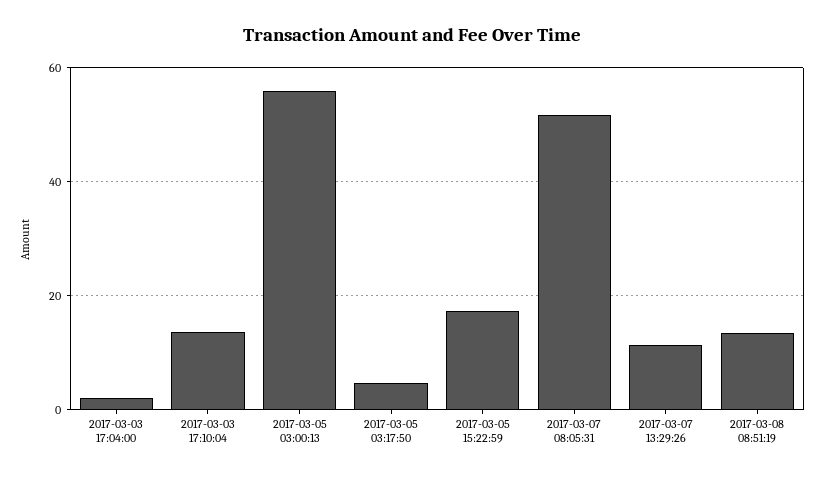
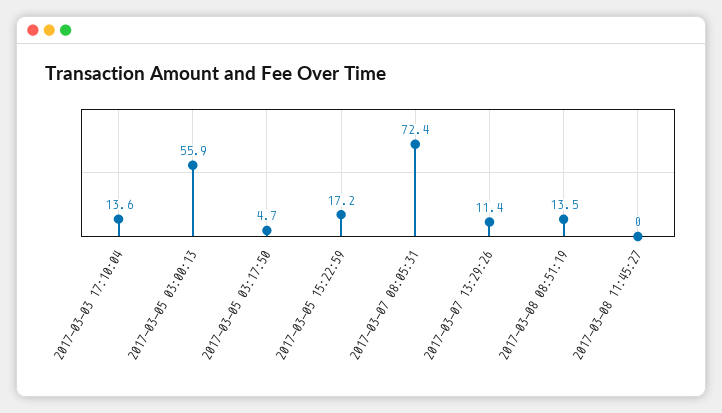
2017-03-03 17:04:00: 2 -> none
2017-03-07 08:05:31: 52 -> 72.4
2017-03-08 11:45:27: none -> 0

